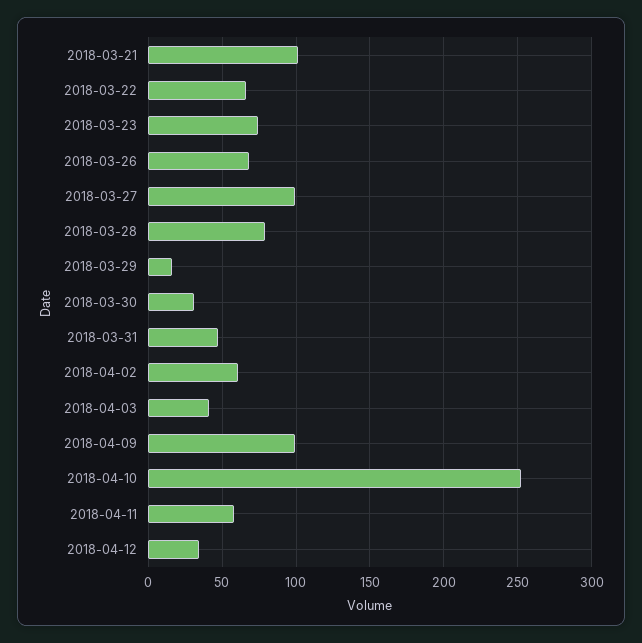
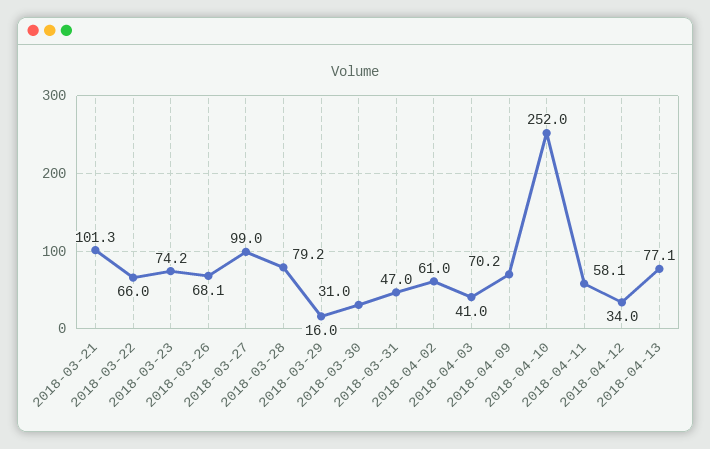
2018-04-09: 100 -> 70.2
2018-04-13: none -> 77.1

